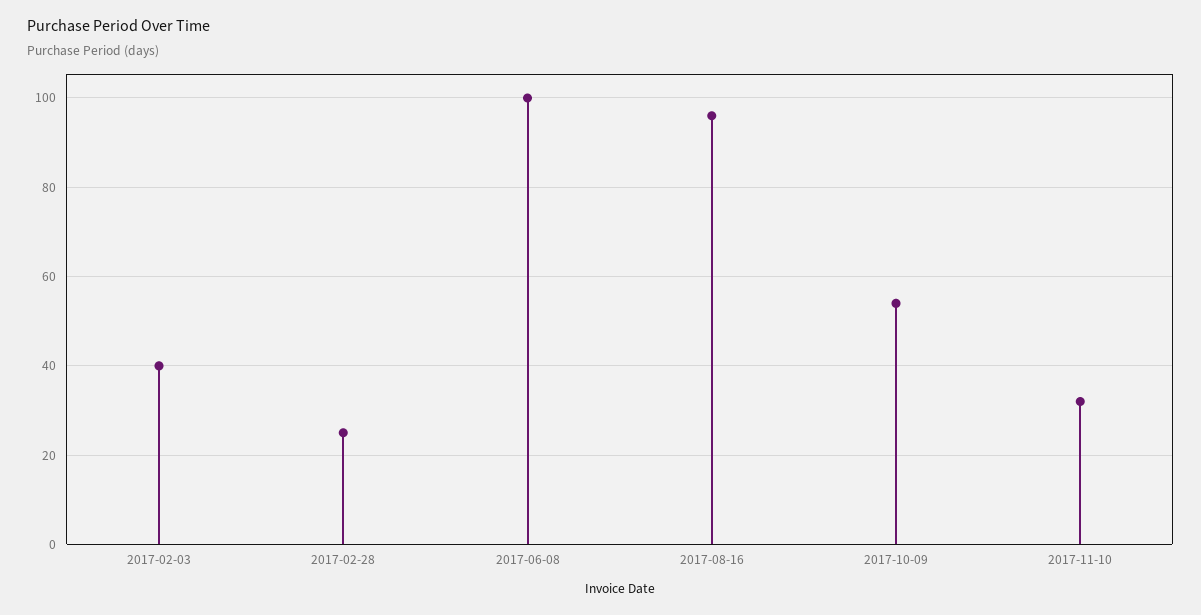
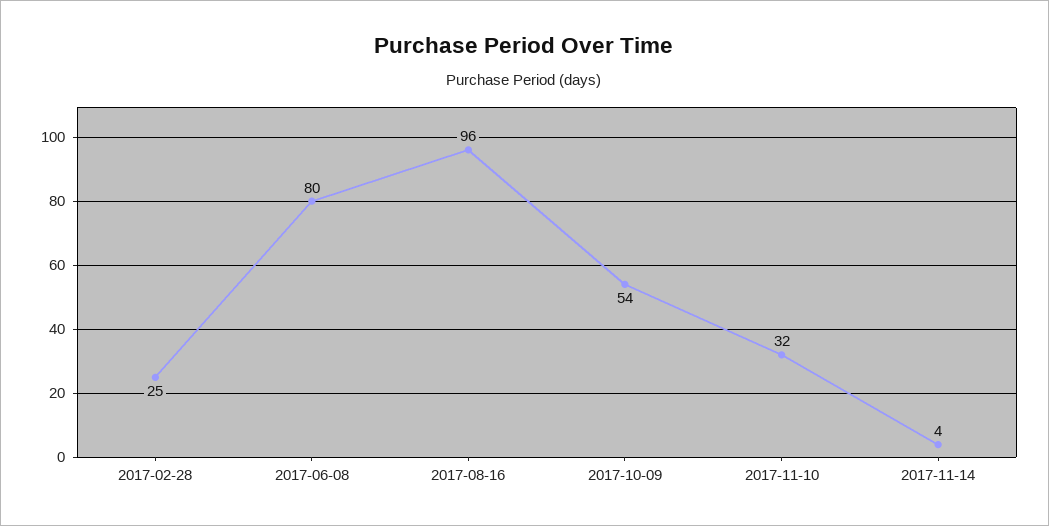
2017-02-03: 40 -> none
2017-06-08: 100 -> 80
2017-11-14: none -> 4

